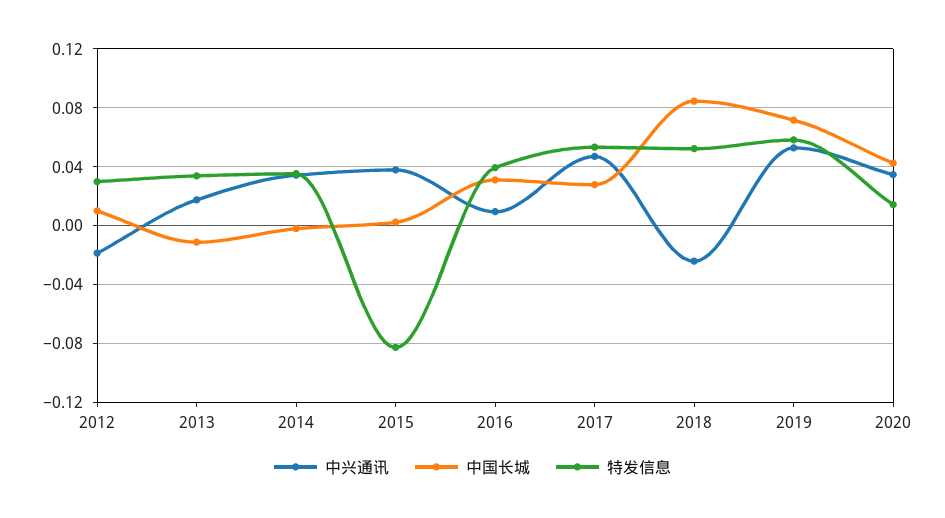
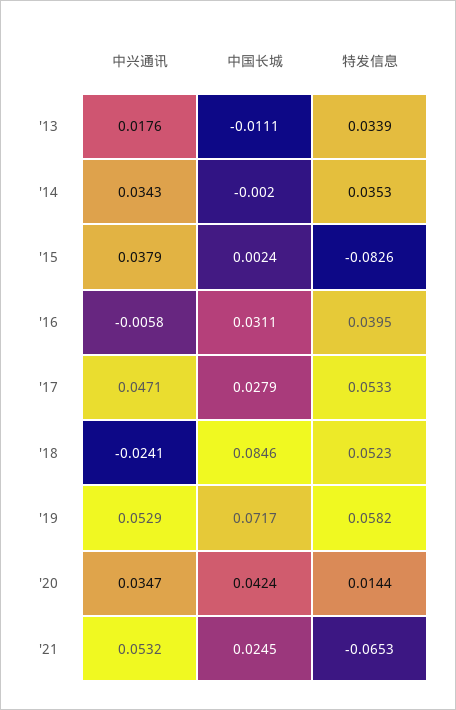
中兴通讯, 2012: -0.02 -> none
中国长城, 2012: 0.01 -> none
特发信息, 2012: 0.03 -> none
中兴通讯, 2016: 0.01 -> -0.0058
中兴通讯, '21: none -> 0.0532
中国长城, '21: none -> 0.0245
特发信息, '21: none -> -0.0653

